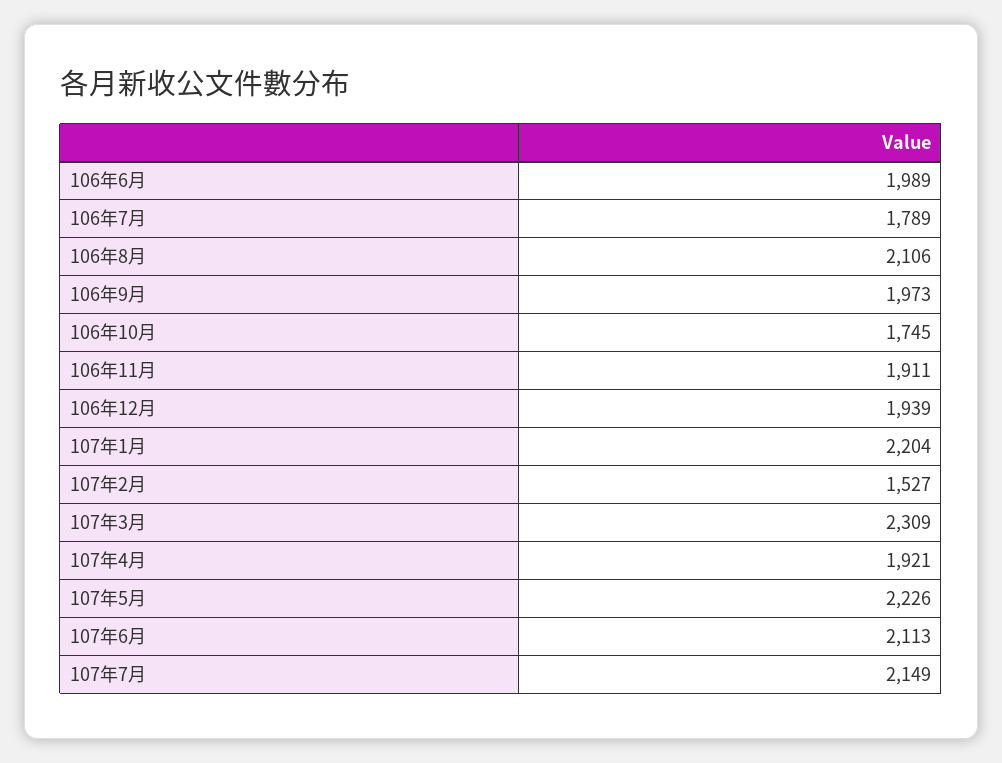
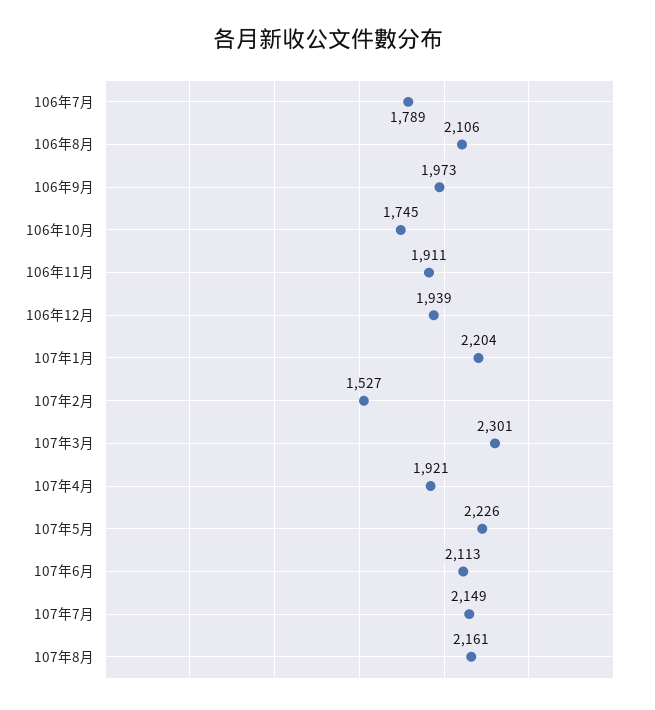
106年6月: 1989 -> none
107年3月: 2309 -> 2301
107年8月: none -> 2161

